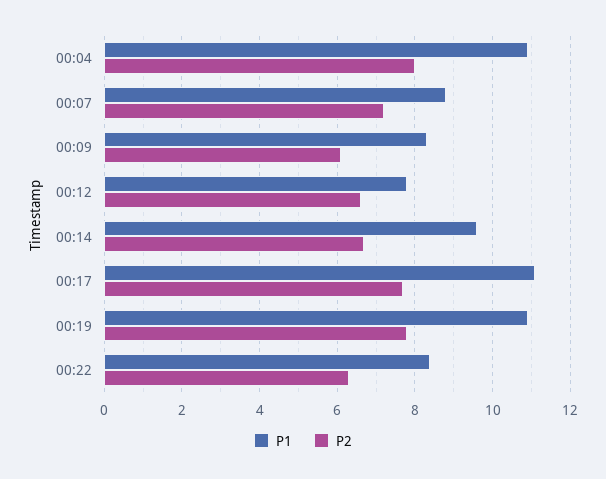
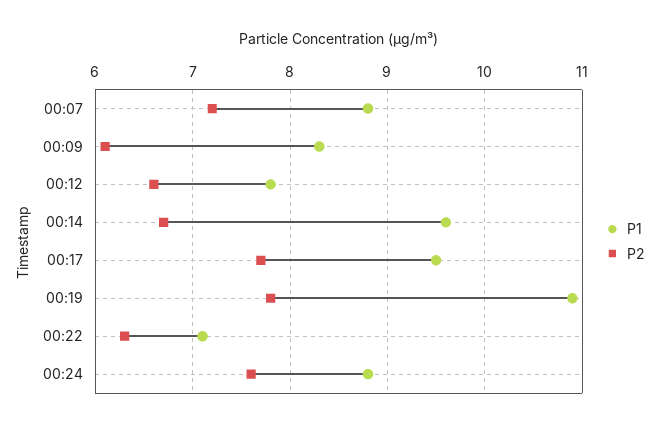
P1, 00:04: 11 -> none
P2, 00:04: 8 -> none
P1, 00:17: 11 -> 9.5
P1, 00:22: 8.5 -> 7.1
P1, 00:24: none -> 8.8
P2, 00:24: none -> 7.6

